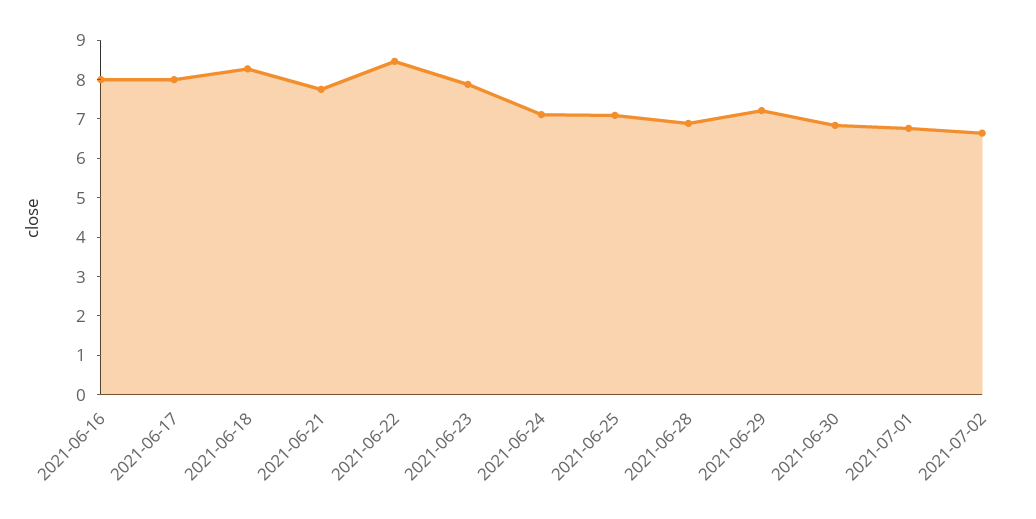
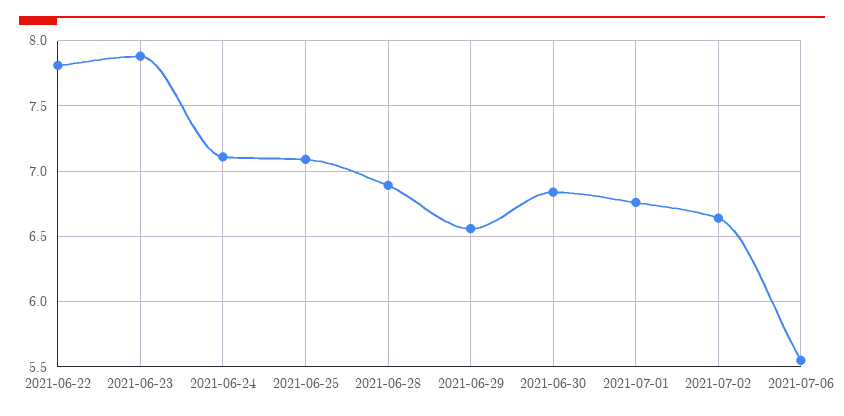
2021-06-16: 8 -> none
2021-06-17: 8 -> none
2021-06-18: 8.25 -> none
2021-06-21: 7.75 -> none
2021-06-22: 8.5 -> 7.8
2021-06-29: 7.25 -> 6.55
2021-07-06: none -> 5.55

